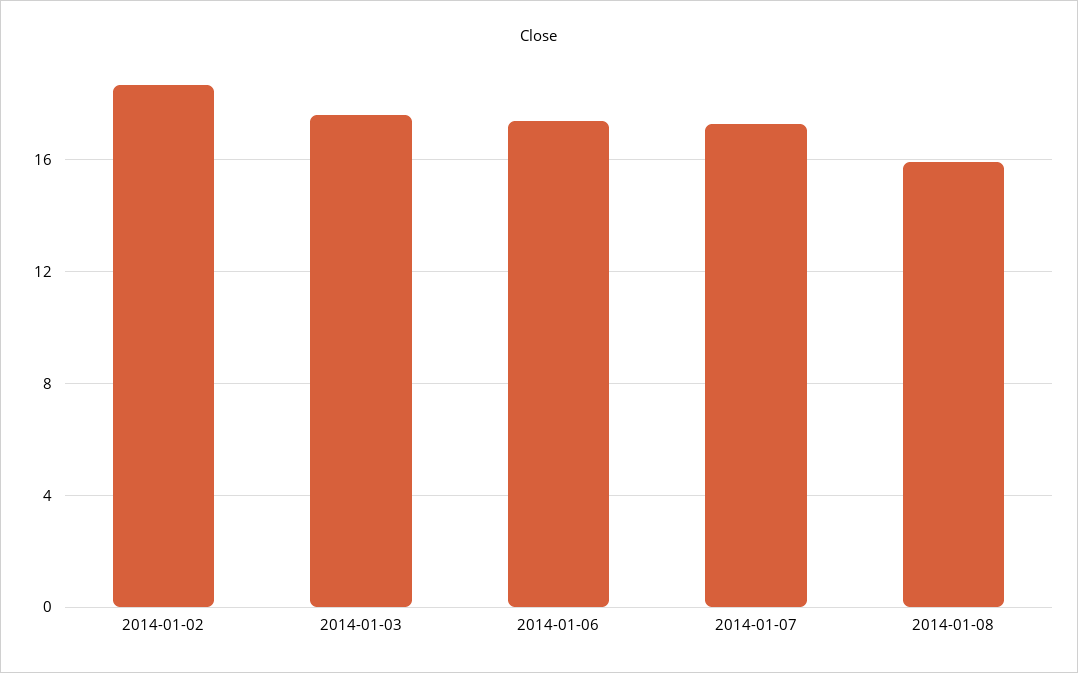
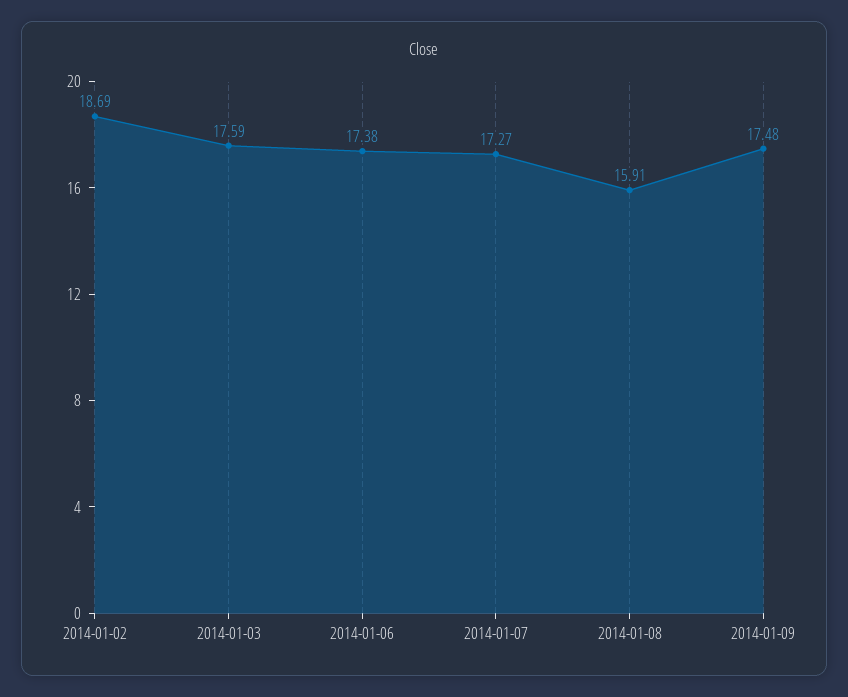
2014-01-09: none -> 17.48

